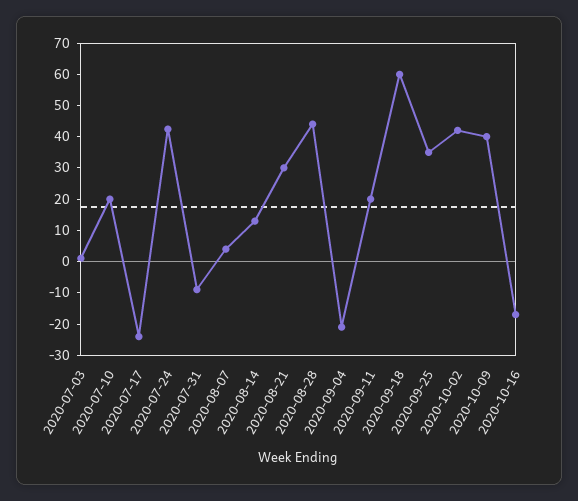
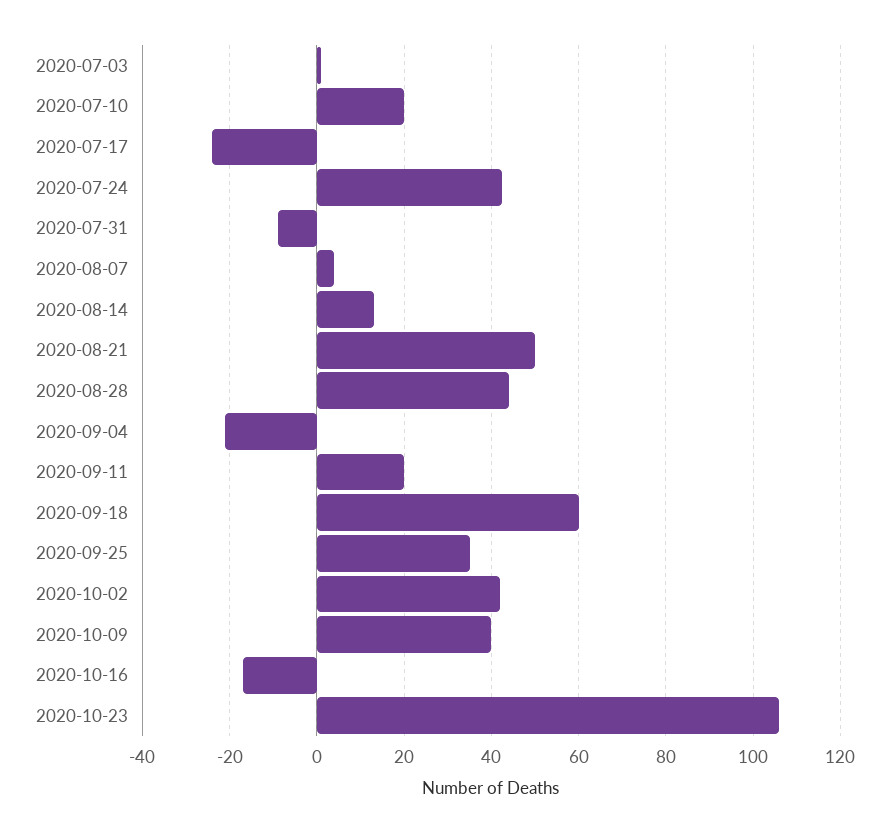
2020-08-21: 30 -> 50
2020-10-23: none -> 106

